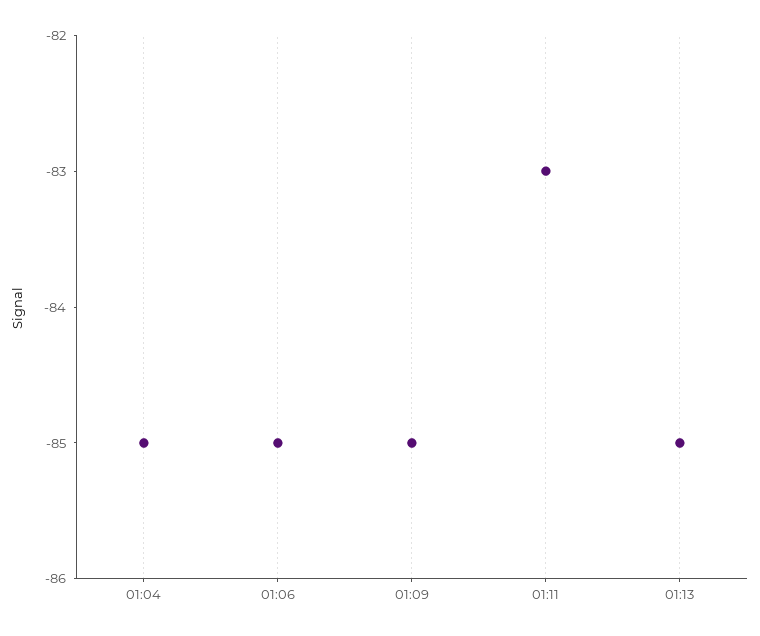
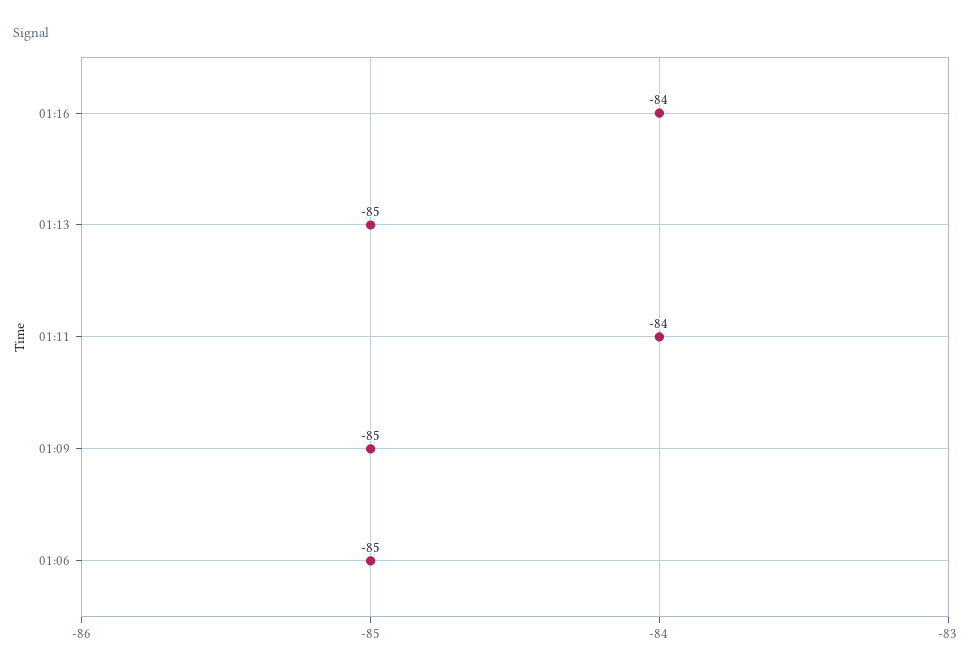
01:04: -85 -> none
01:11: -83 -> -84
01:16: none -> -84

